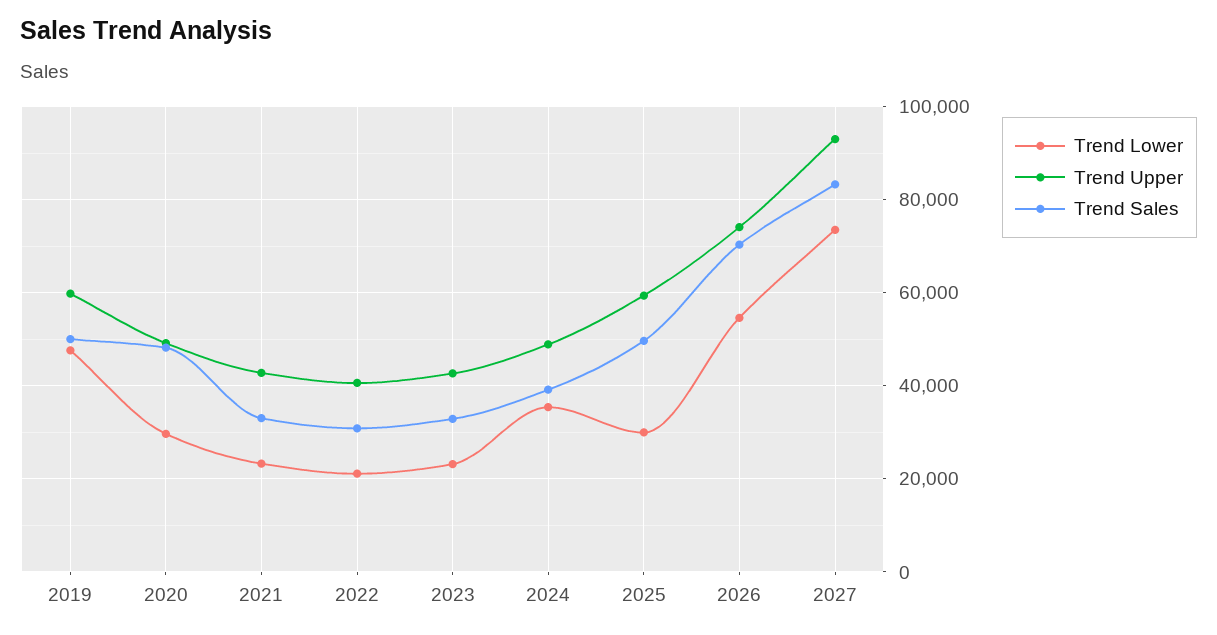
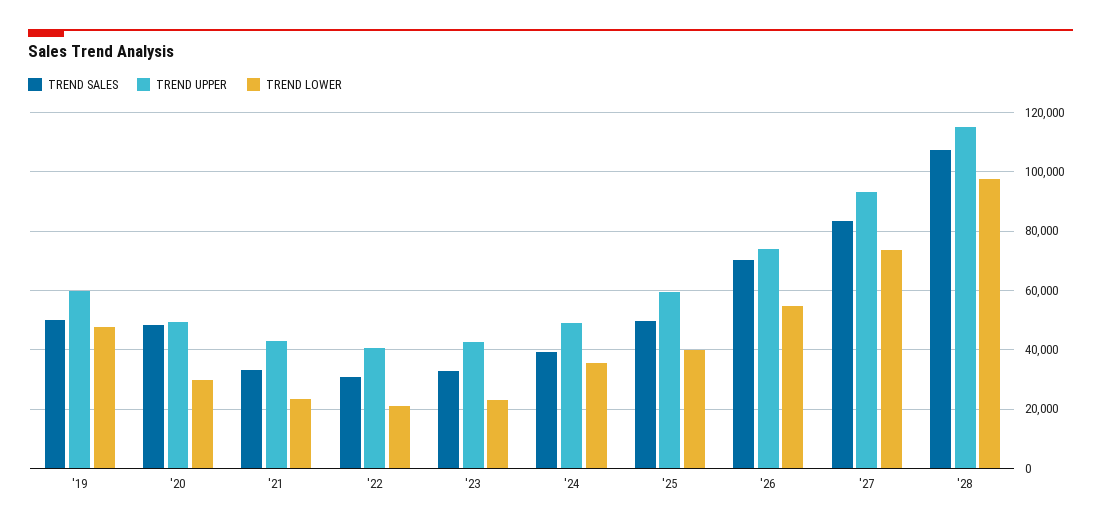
Trend Lower, 2025: 30000 -> 40000
Trend Sales, '28: none -> 107500
Trend Upper, '28: none -> 115000
Trend Lower, '28: none -> 97500

